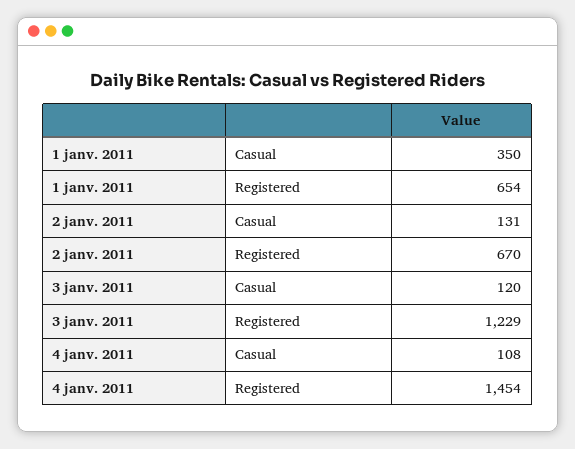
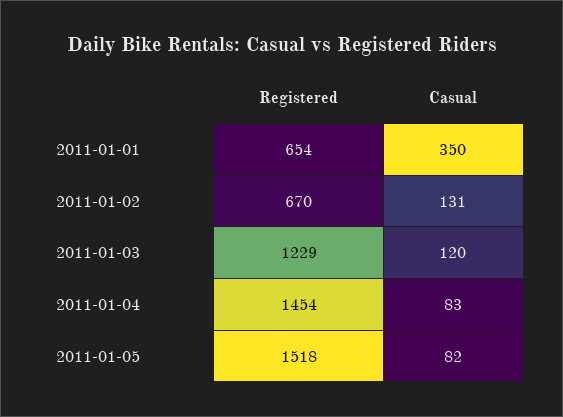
4 janv. 2011, Casual: 108 -> 83
2011-01-05, Registered: none -> 1518
2011-01-05, Casual: none -> 82

